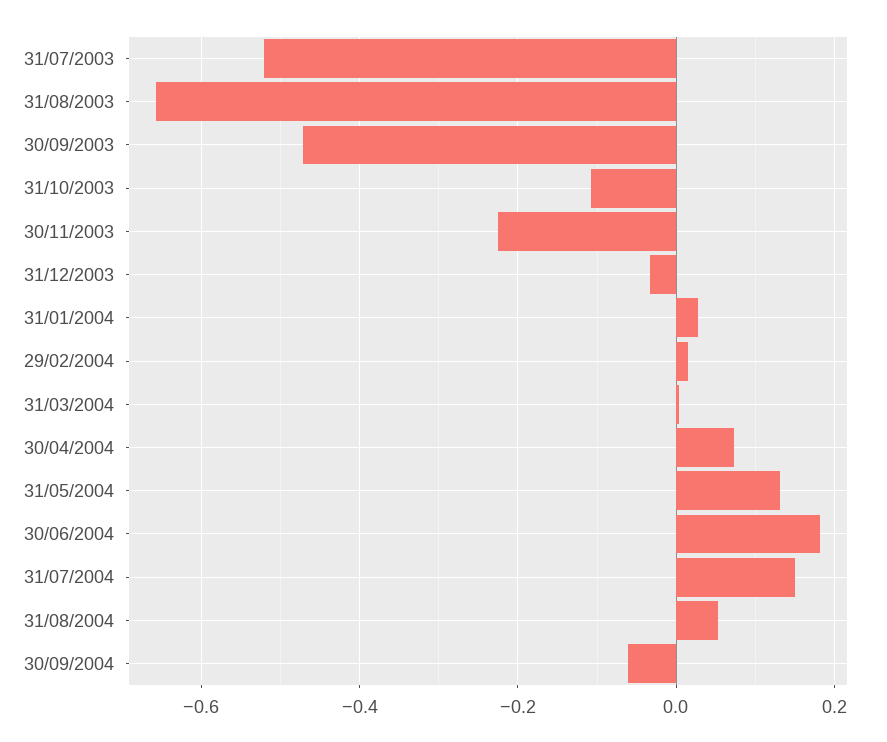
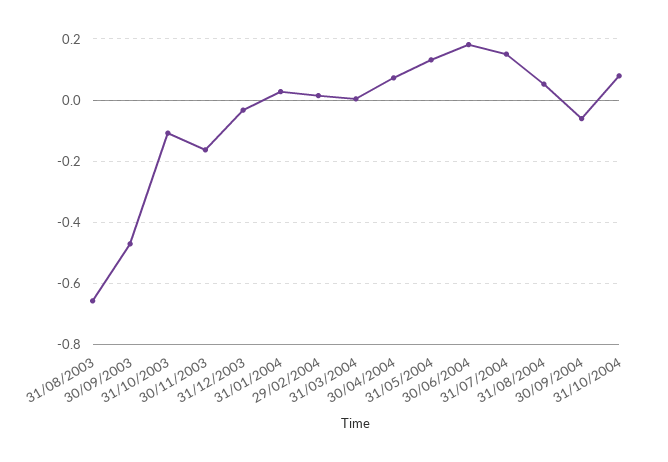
31/07/2003: -0.52 -> none
30/11/2003: -0.22 -> -0.16
31/10/2004: none -> 0.08

